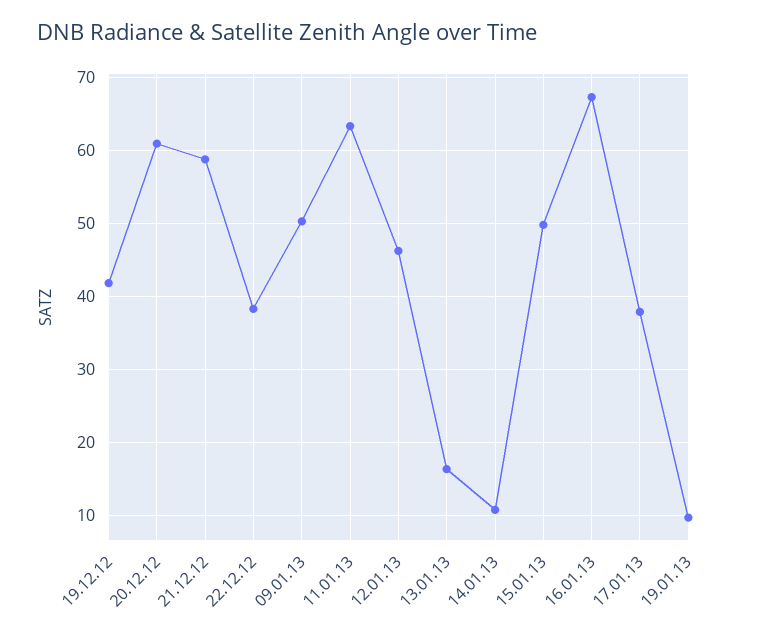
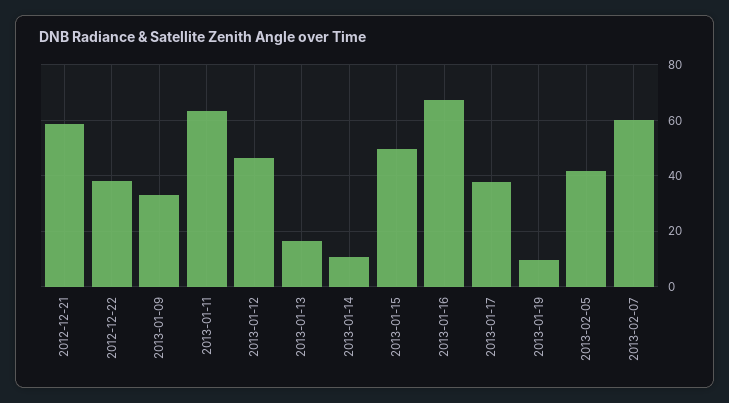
19.12.12: 42 -> none
20.12.12: 61 -> none
09.01.13: 50 -> 32.5
2013-02-05: none -> 42.5
2013-02-07: none -> 60

